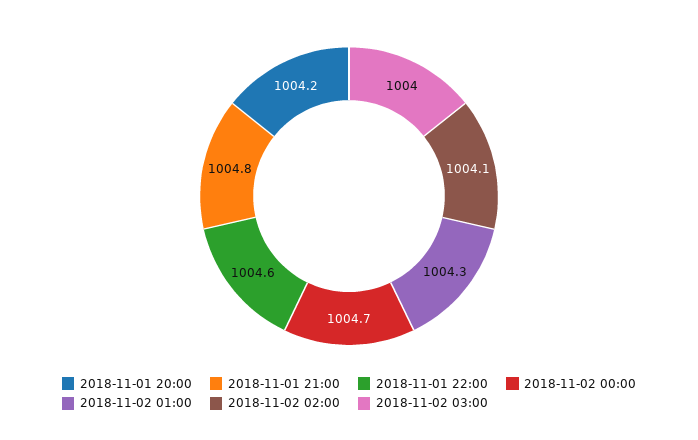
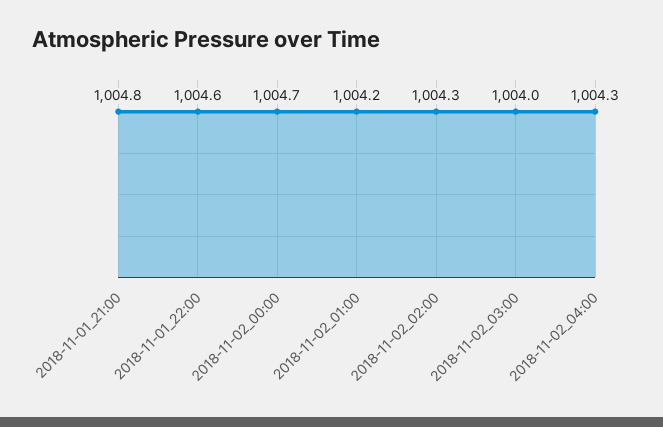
2018-11-01 20:00: 1004.2 -> none
2018-11-02 01:00: 1004.3 -> 1004.2
2018-11-02 02:00: 1004.1 -> 1004.3
2018-11-02_04:00: none -> 1004.3

